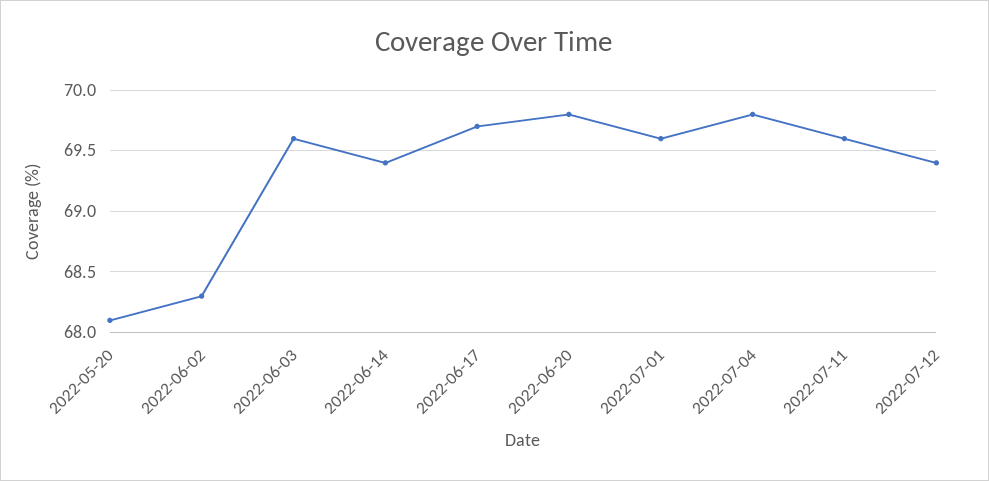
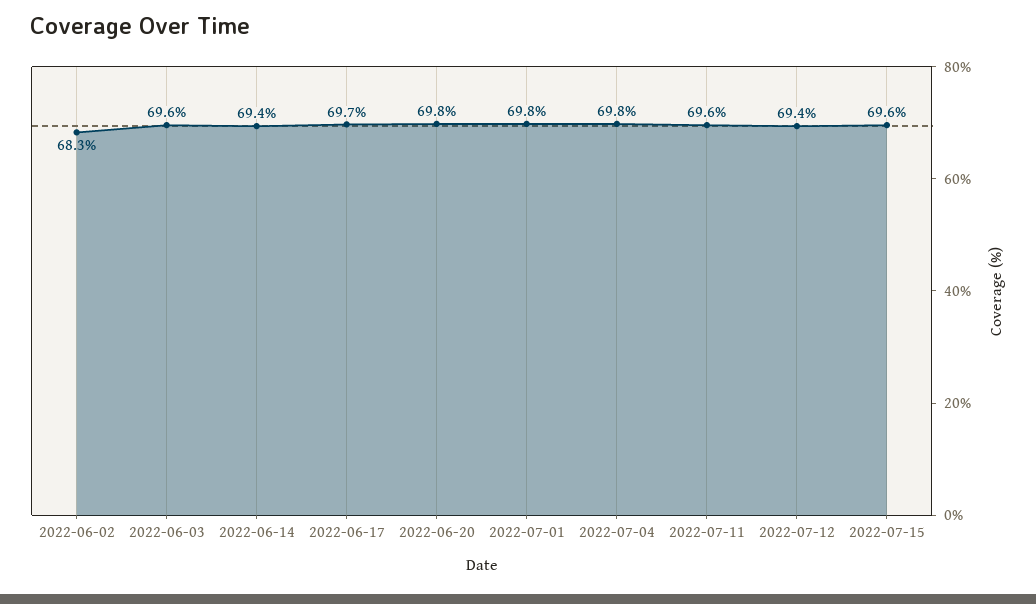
2022-05-20: 68.1 -> none
2022-07-01: 69.6 -> 69.8
2022-07-15: none -> 69.6

